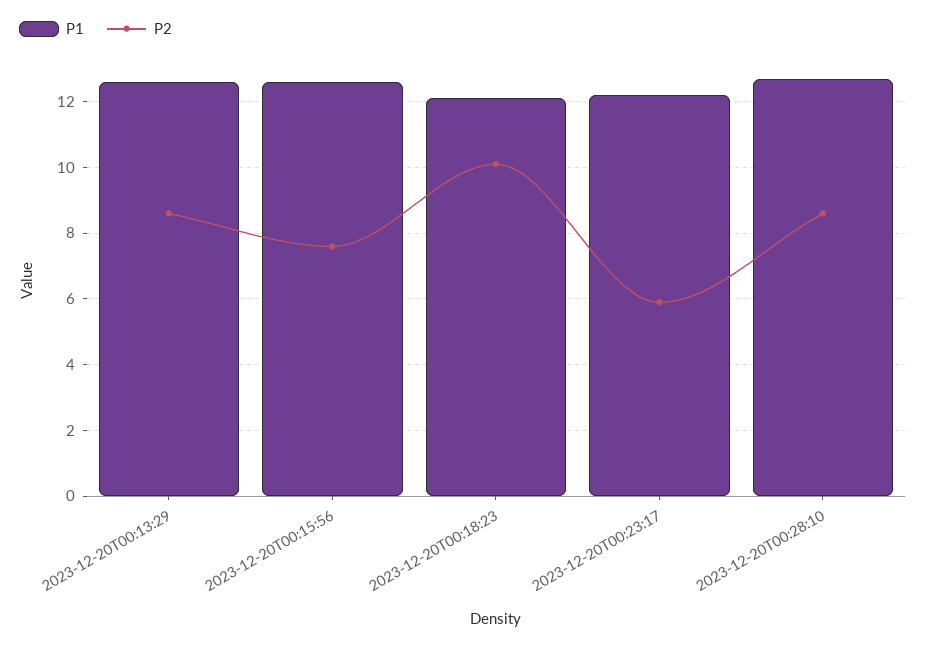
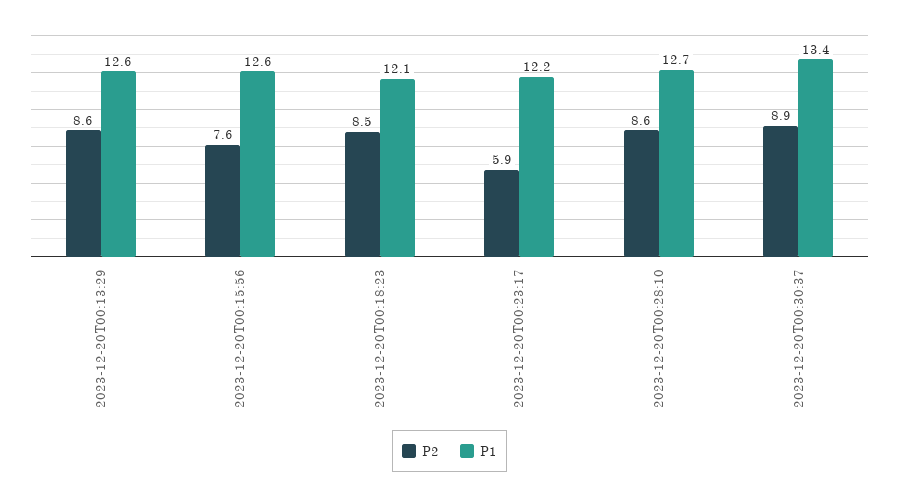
P2, 2023-12-20T00:18:23: 10 -> 8.5
P2, 2023-12-20T00:30:37: none -> 8.9
P1, 2023-12-20T00:30:37: none -> 13.4

